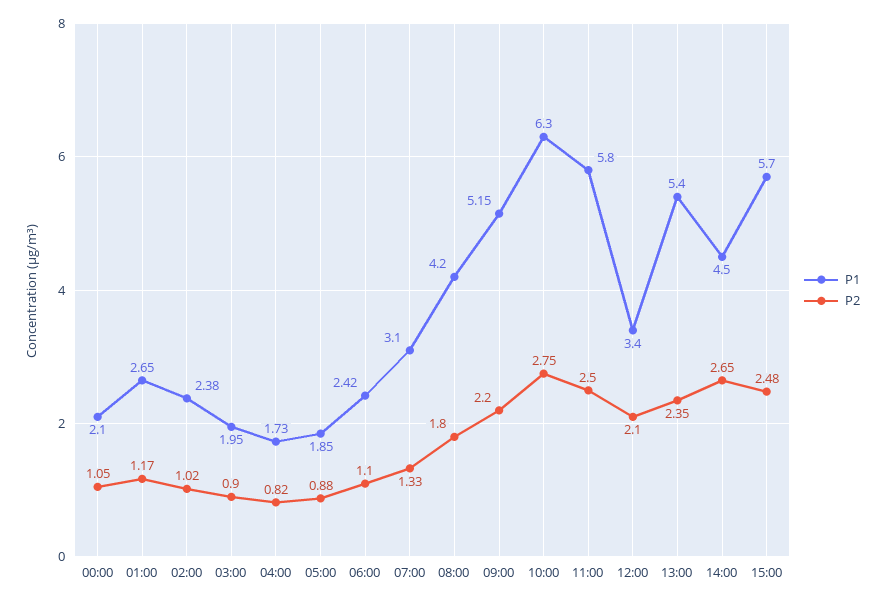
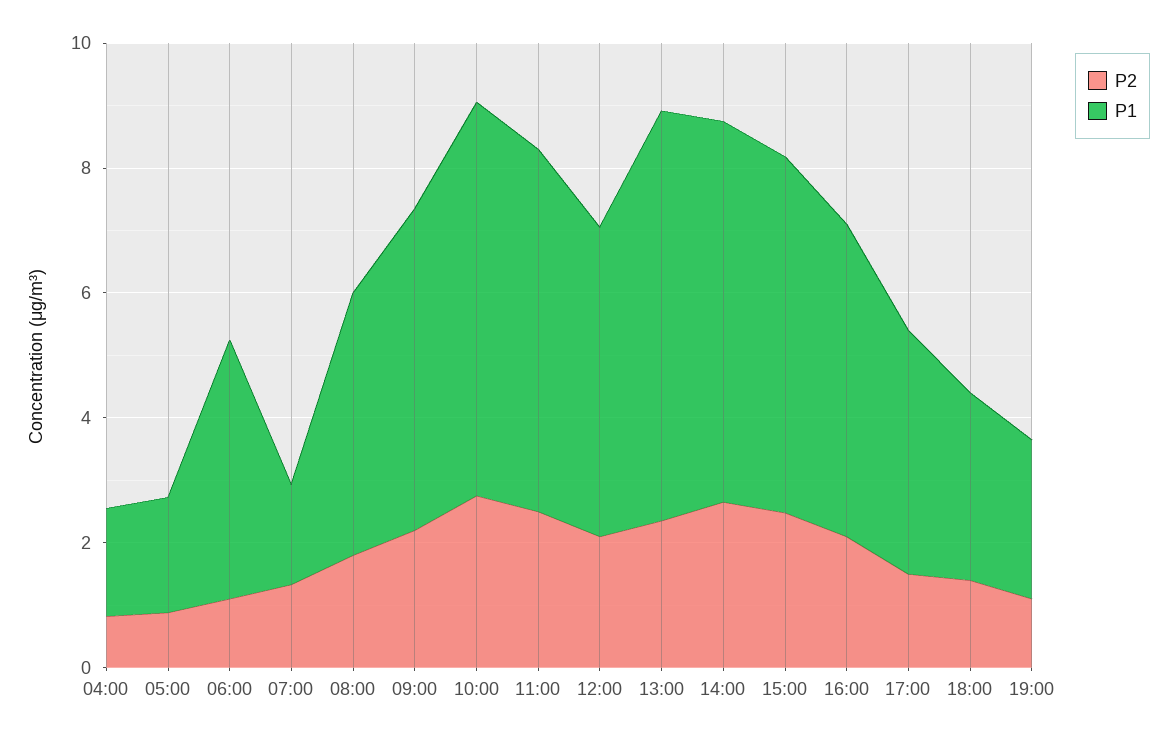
P1, 00:00: 2.1 -> none
P2, 00:00: 1.05 -> none
P1, 01:00: 2.65 -> none
P2, 01:00: 1.17 -> none
P1, 02:00: 2.38 -> none
P2, 02:00: 1.02 -> none
P1, 03:00: 1.95 -> none
P2, 03:00: 0.9 -> none
P1, 06:00: 2.42 -> 4
P1, 07:00: 3.1 -> 1.5
P1, 12:00: 3.4 -> 5
P1, 13:00: 5.4 -> 6.5
P1, 14:00: 4.5 -> 6
P2, 16:00: none -> 2
P1, 16:00: none -> 5
P2, 17:00: none -> 1.5
P1, 17:00: none -> 4
P2, 18:00: none -> 1.5
P1, 18:00: none -> 3
P2, 19:00: none -> 1
P1, 19:00: none -> 2.5

